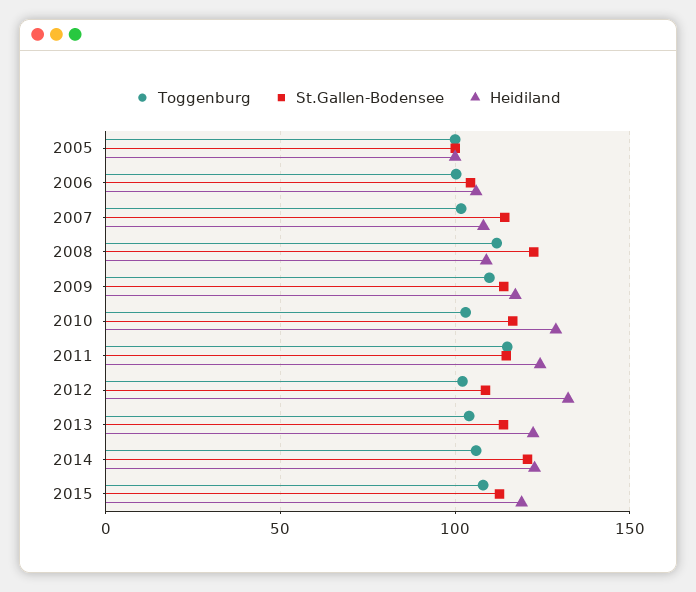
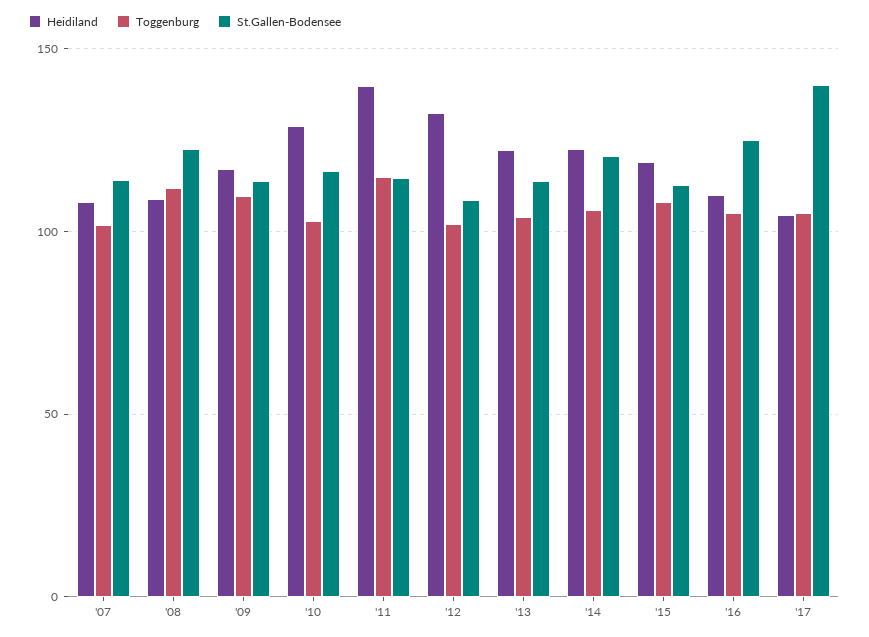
Toggenburg, 2005: 100 -> none
St.Gallen-Bodensee, 2005: 100 -> none
Heidiland, 2005: 100 -> none
Toggenburg, 2006: 100 -> none
St.Gallen-Bodensee, 2006: 105 -> none
Heidiland, 2006: 105 -> none
Heidiland, 2011: 125 -> 140
Heidiland, '16: none -> 110
Toggenburg, '16: none -> 105
St.Gallen-Bodensee, '16: none -> 125
Heidiland, '17: none -> 105
Toggenburg, '17: none -> 105
St.Gallen-Bodensee, '17: none -> 140

